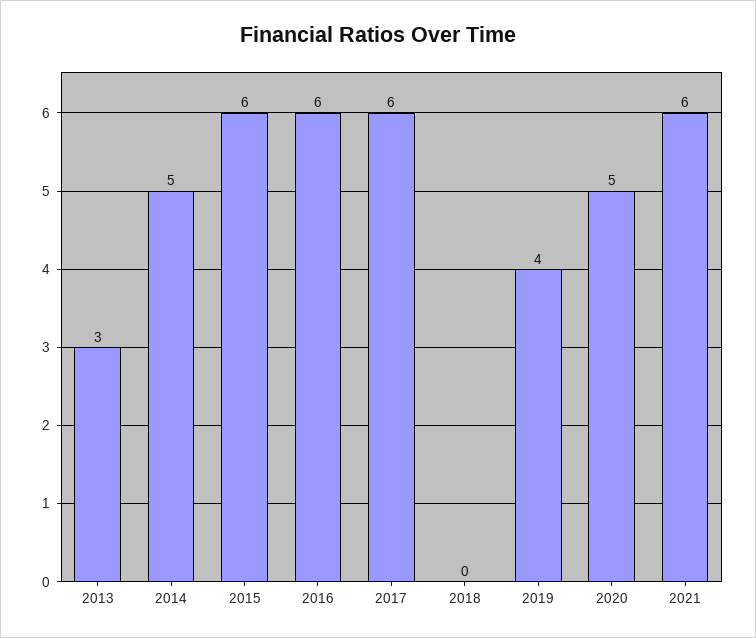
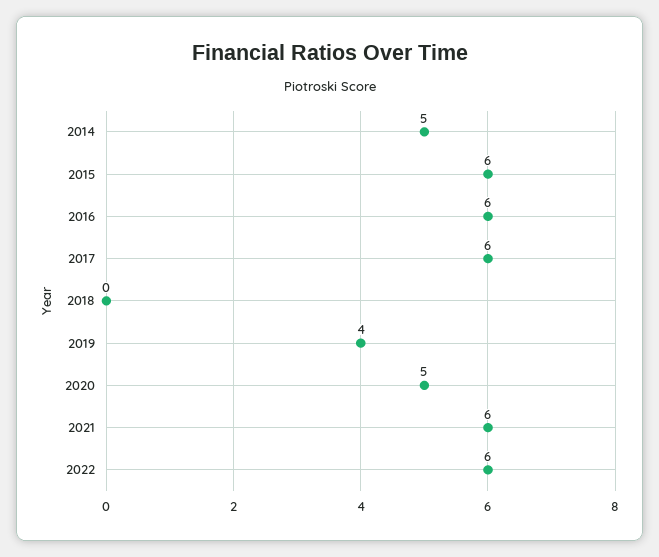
2013: 3 -> none
2022: none -> 6

